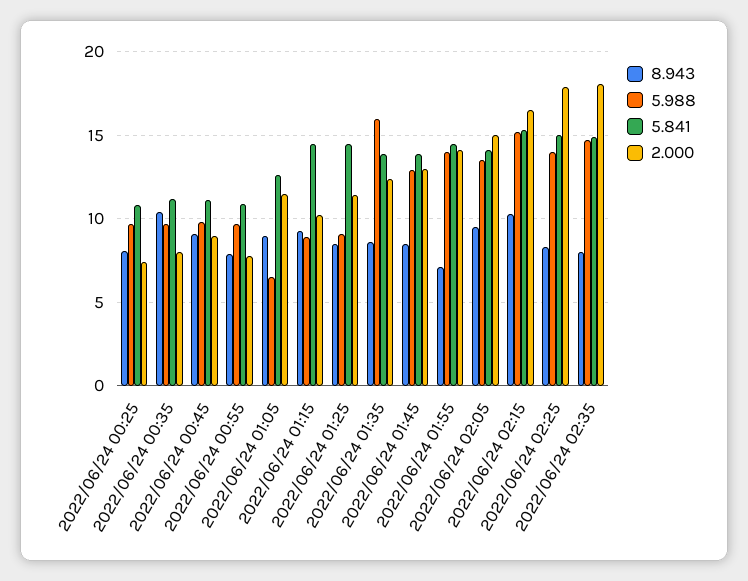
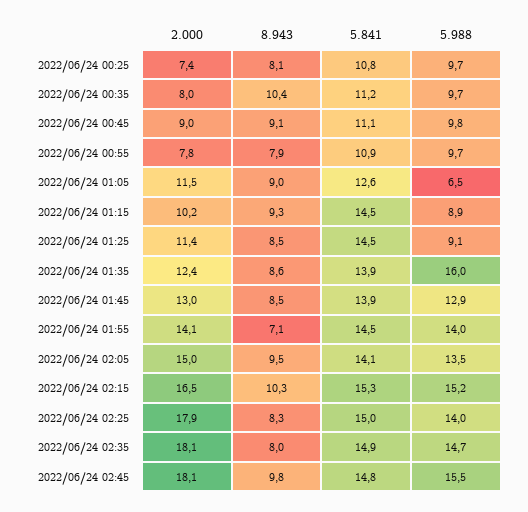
2.000, 2022/06/24 02:45: none -> 18.1
8.943, 2022/06/24 02:45: none -> 9.8
5.841, 2022/06/24 02:45: none -> 14.8
5.988, 2022/06/24 02:45: none -> 15.5

